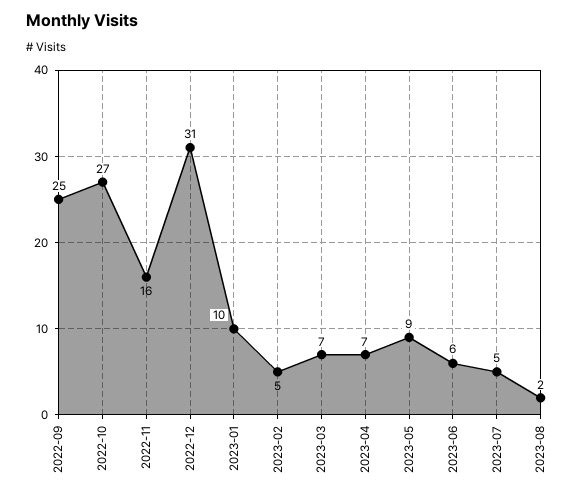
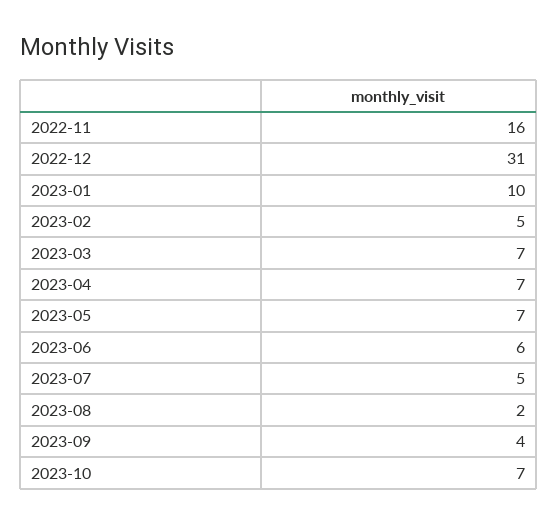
2022-09: 25 -> none
2022-10: 27 -> none
2023-05: 9 -> 7
2023-09: none -> 4
2023-10: none -> 7

